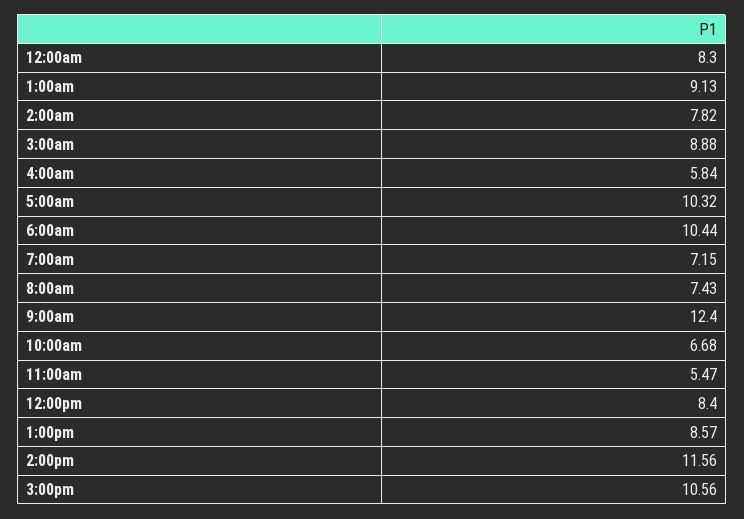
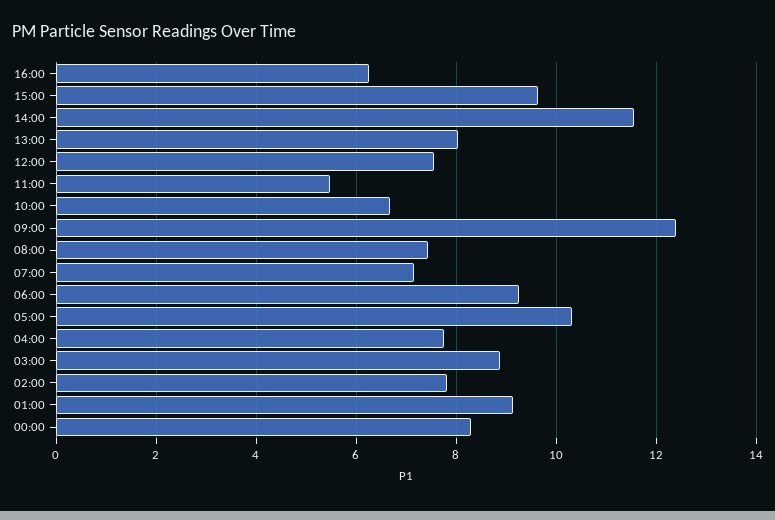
4:00am: 5.84 -> 7.8
6:00am: 10.44 -> 9.2
12:00pm: 8.4 -> 7.6
1:00pm: 8.57 -> 8
3:00pm: 10.56 -> 9.6
16:00: none -> 6.2

